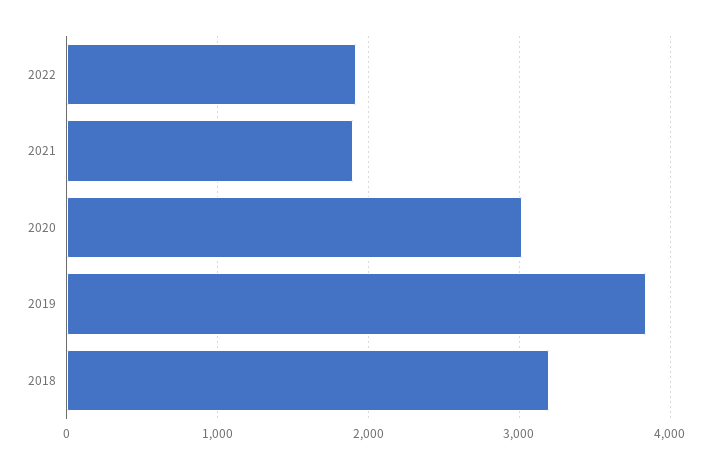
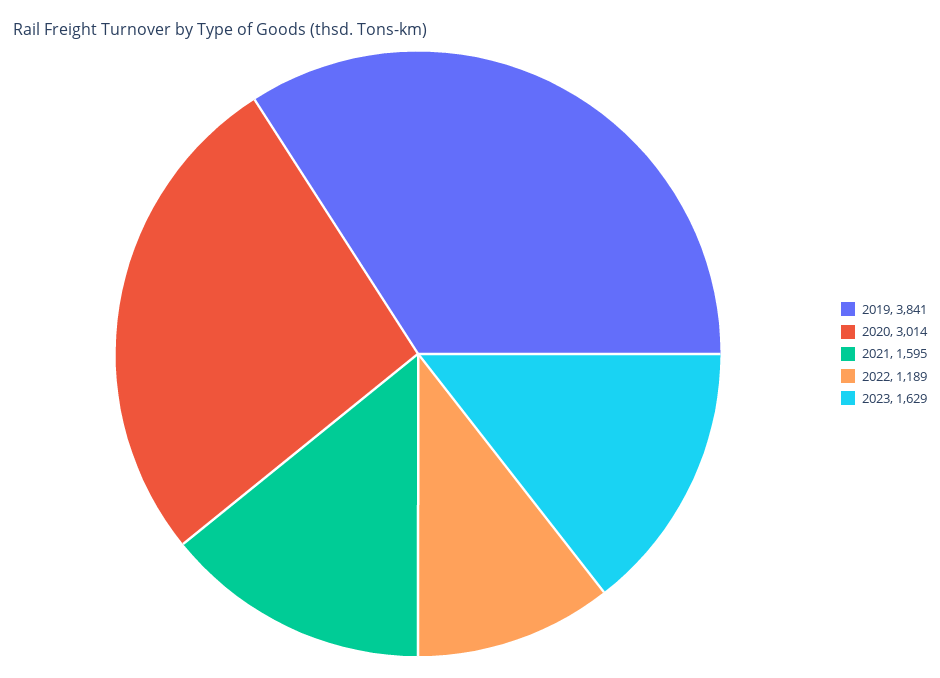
2022: 1900 -> 1189
2021: 1900 -> 1595
2018: 3200 -> none
2023: none -> 1629

